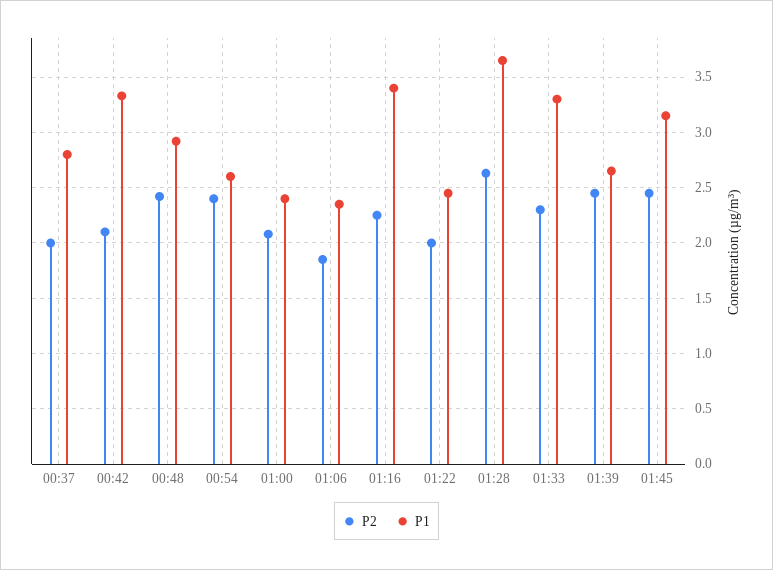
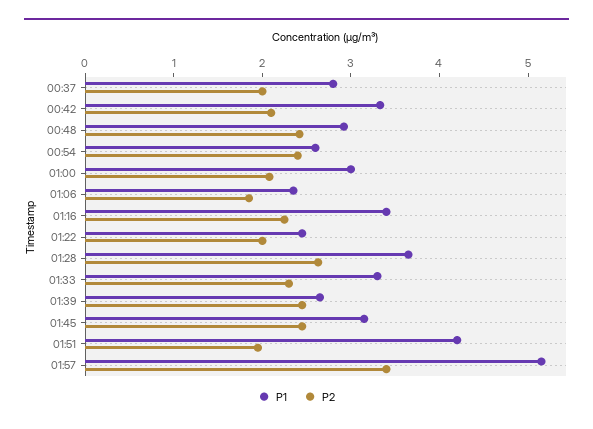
P1, 01:00: 2.4 -> 3
P1, 01:51: none -> 4.2
P2, 01:51: none -> 2
P1, 01:57: none -> 5.2
P2, 01:57: none -> 3.4

